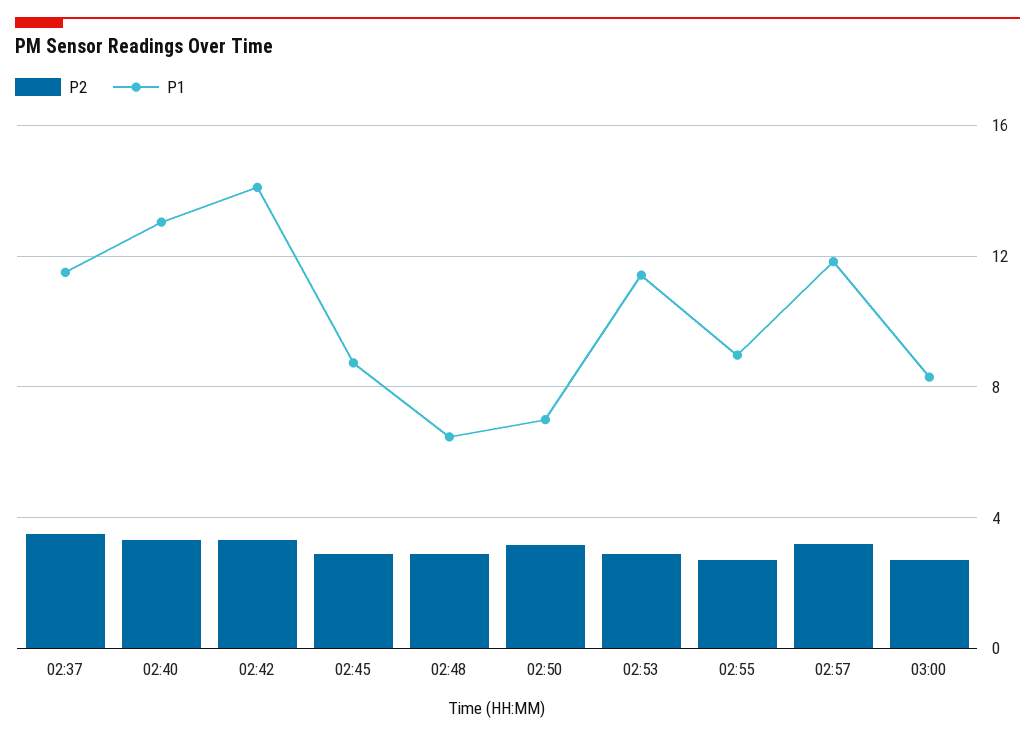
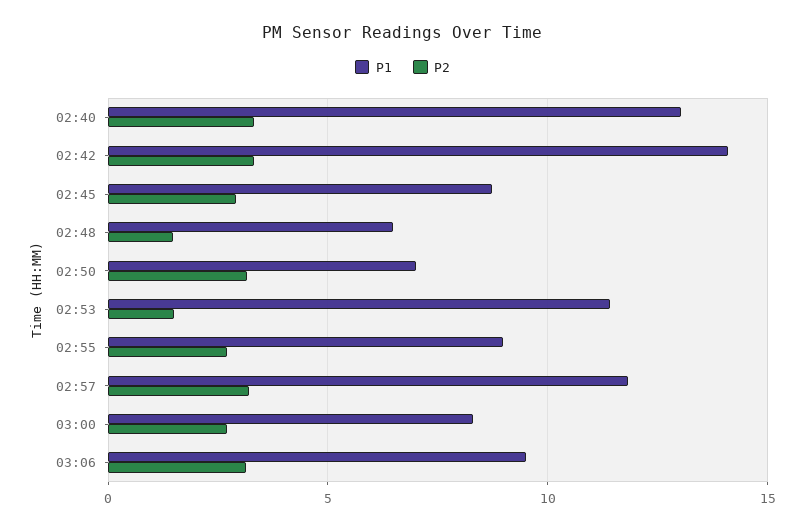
P2, 02:37: 3.5 -> none
P1, 02:37: 11.5 -> none
P2, 02:48: 3 -> 1.5
P2, 02:53: 3 -> 1.5
P1, 03:06: none -> 9.5
P2, 03:06: none -> 3

